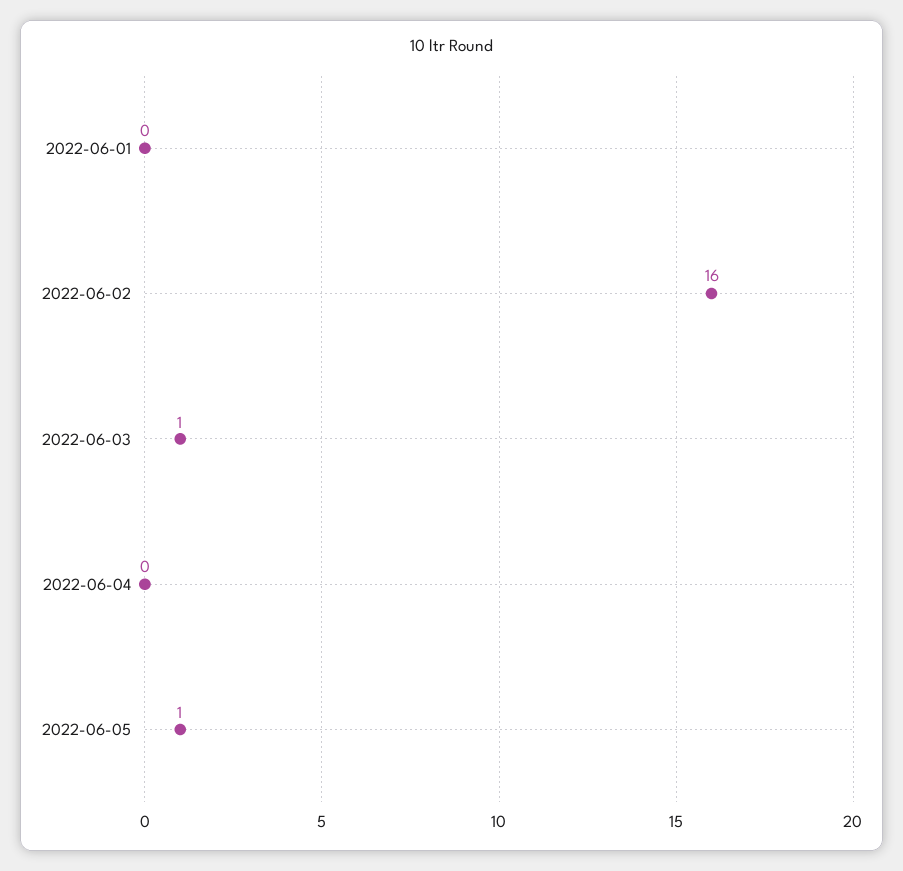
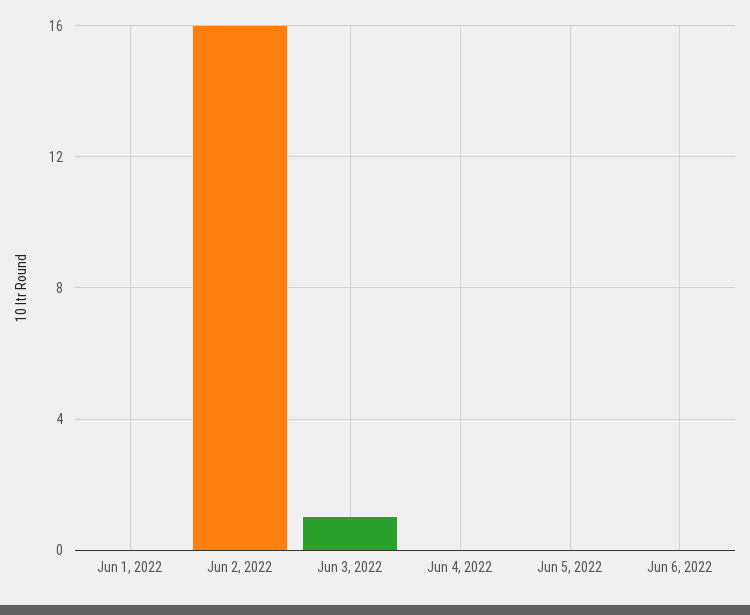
2022-06-05: 1 -> 0
Jun 6, 2022: none -> 0

